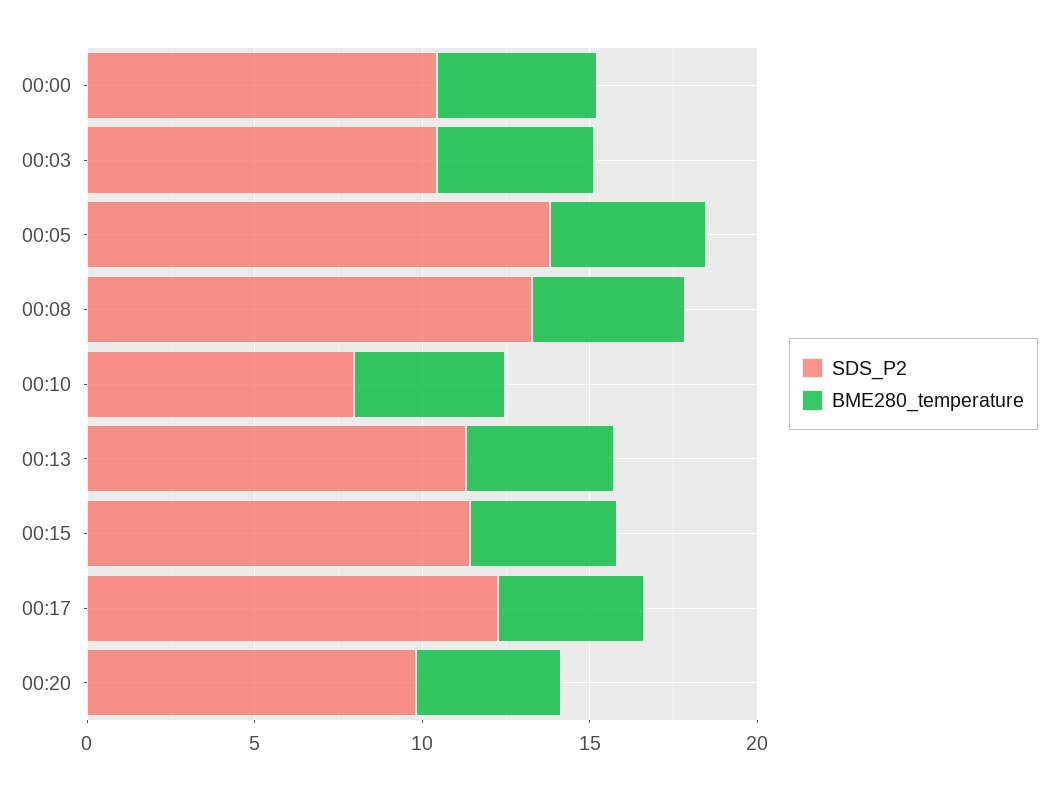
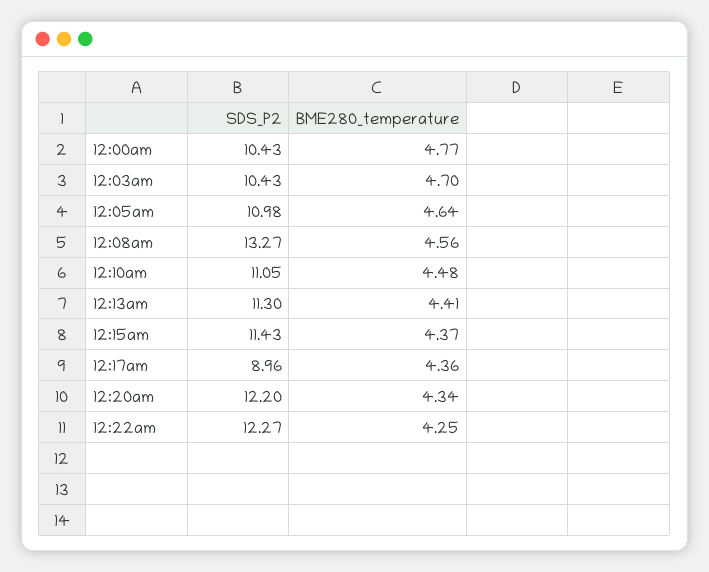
SDS_P2, 00:05: 14 -> 10.98
SDS_P2, 00:10: 8 -> 11.05
SDS_P2, 00:17: 12 -> 8.96
SDS_P2, 00:20: 10 -> 12.2
SDS_P2, 12:22am: none -> 12.27
BME280_temperature, 12:22am: none -> 4.25

